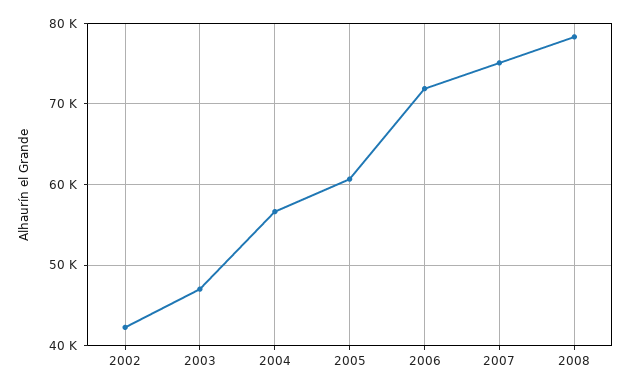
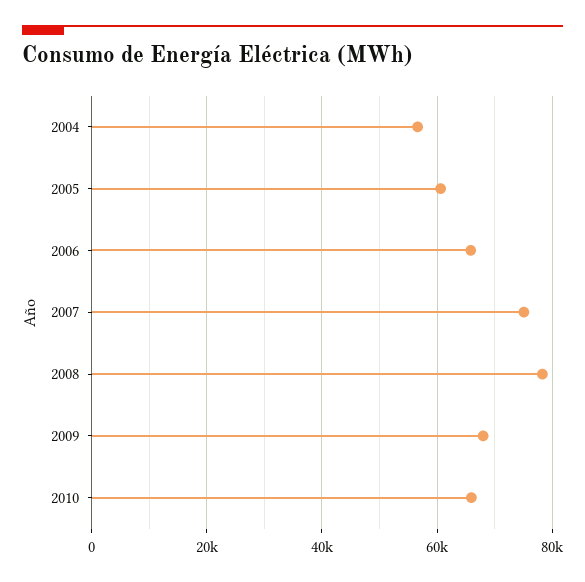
2002: 42000 -> none
2003: 47000 -> none
2006: 72000 -> 66000
2009: none -> 68000
2010: none -> 66000

